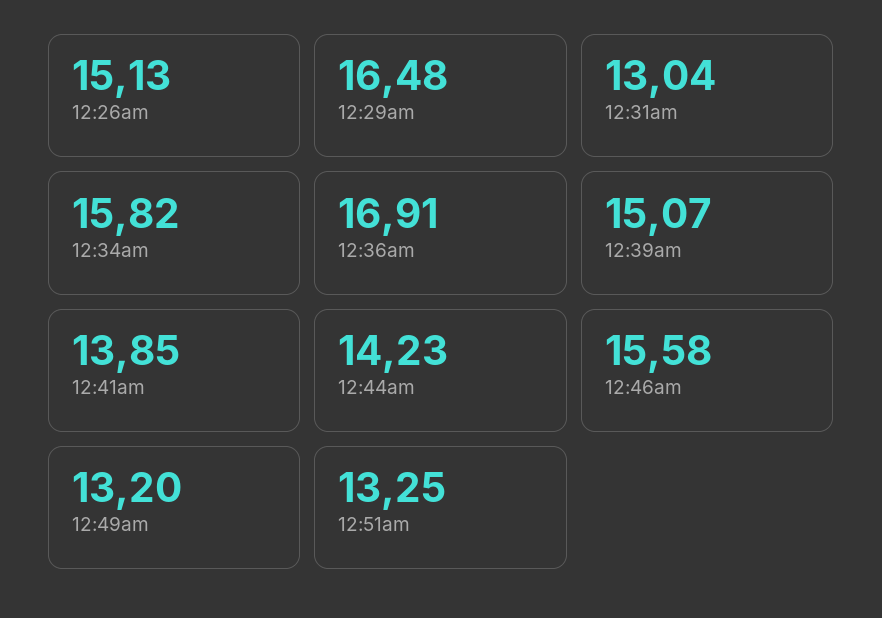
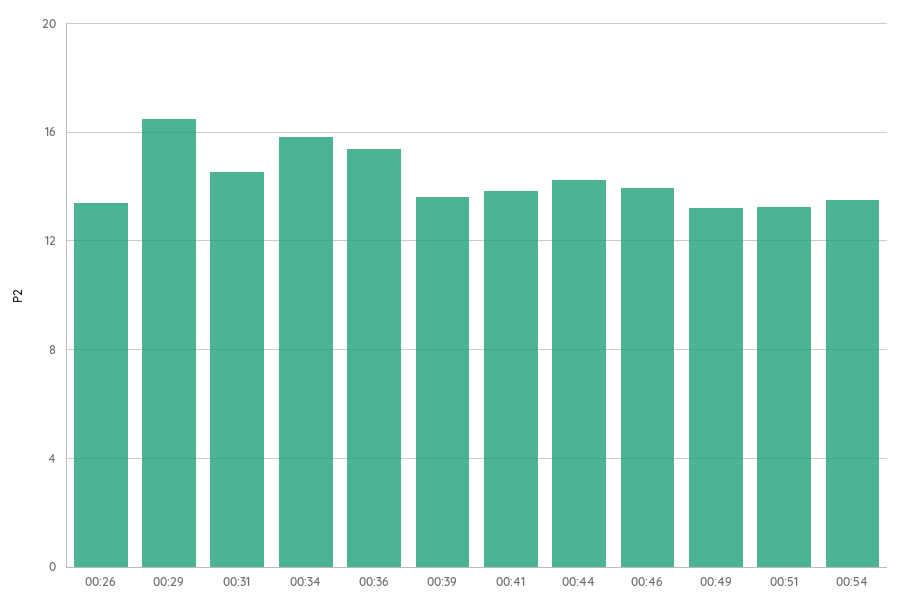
12:26am: 15.13 -> 13.5
12:31am: 13.04 -> 14.5
12:36am: 16.91 -> 15.5
12:39am: 15.07 -> 13.5
12:46am: 15.58 -> 14
00:54: none -> 13.5

